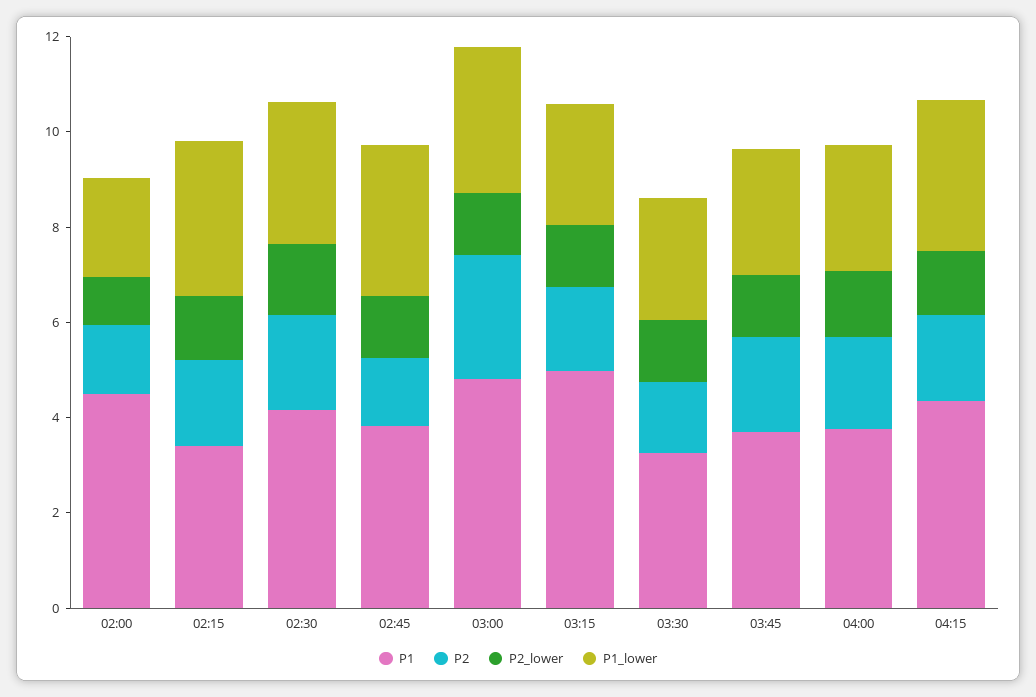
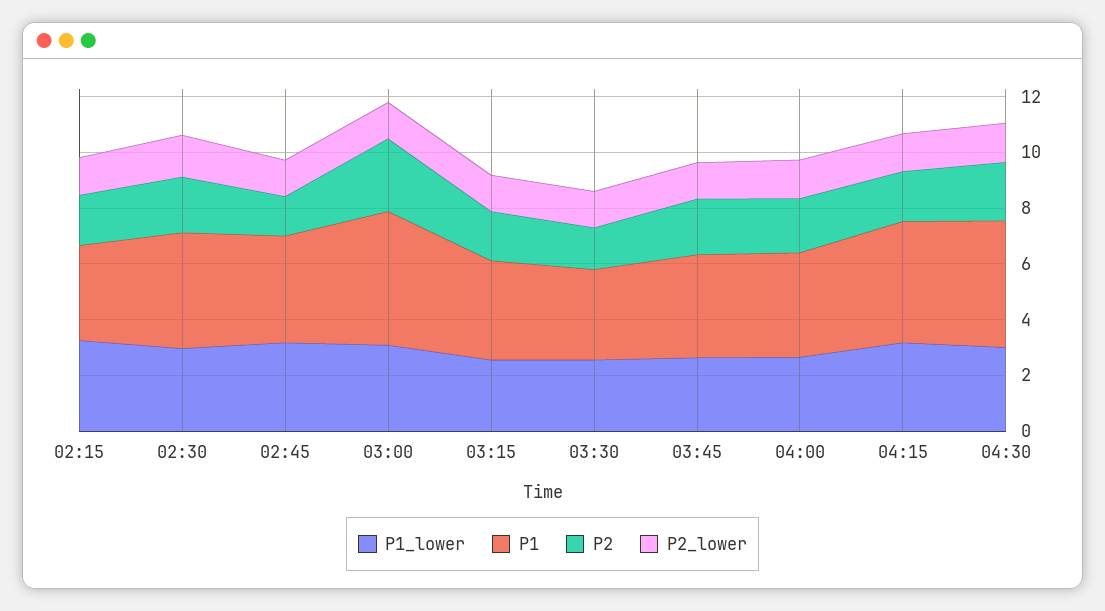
P1, 02:00: 4.5 -> none
P2, 02:00: 1.5 -> none
P2_lower, 02:00: 1 -> none
P1_lower, 02:00: 2 -> none
P1, 03:15: 5 -> 3.5
P1_lower, 04:30: none -> 3
P1, 04:30: none -> 4.5
P2, 04:30: none -> 2
P2_lower, 04:30: none -> 1.5

